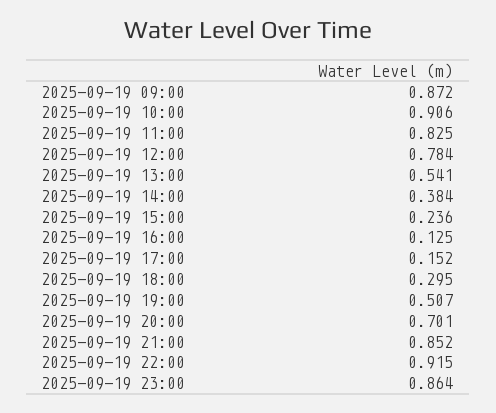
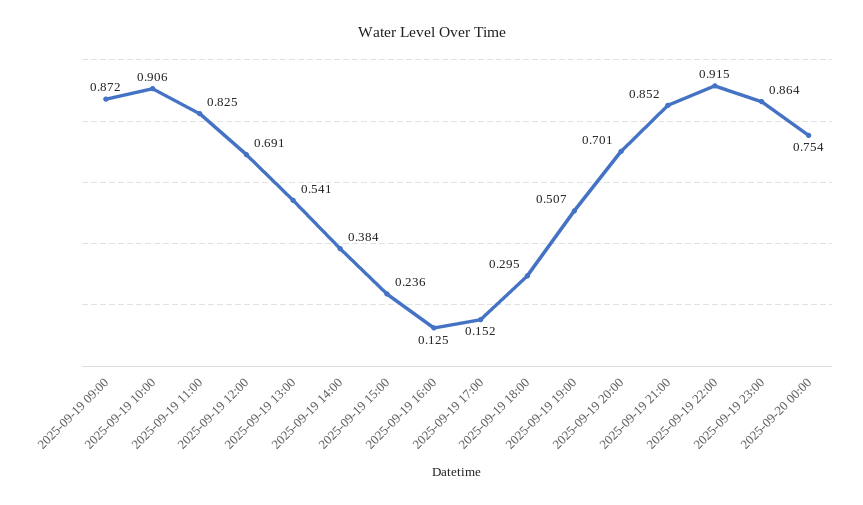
2025-09-19 12:00: 0.784 -> 0.691
2025-09-20 00:00: none -> 0.754

